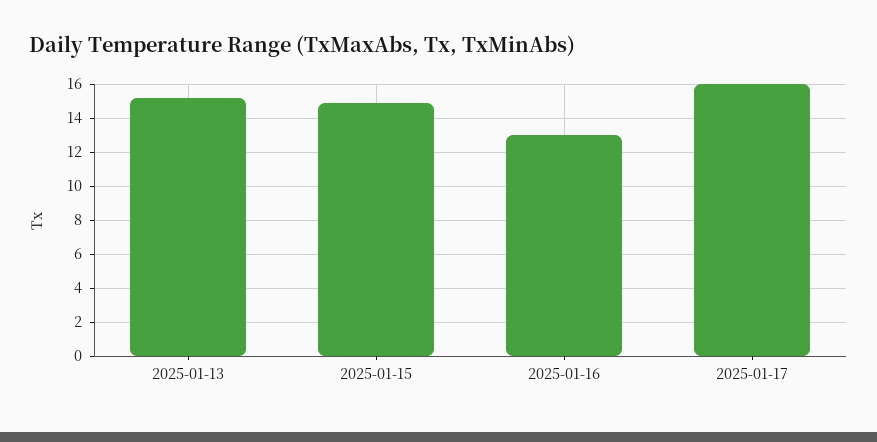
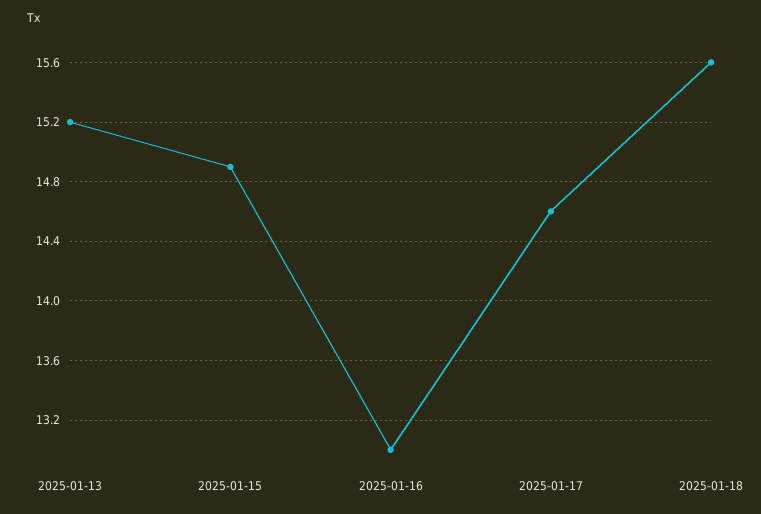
2025-01-17: 16 -> 14.6
2025-01-18: none -> 15.6

